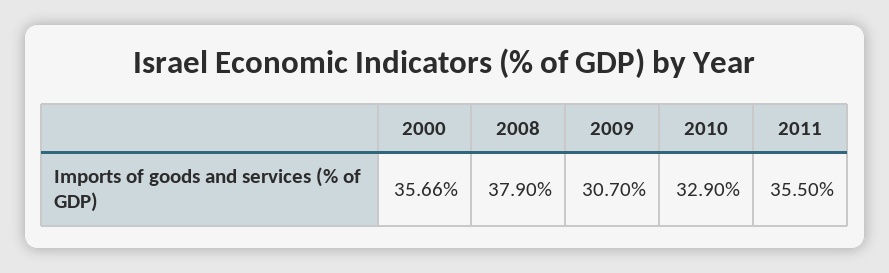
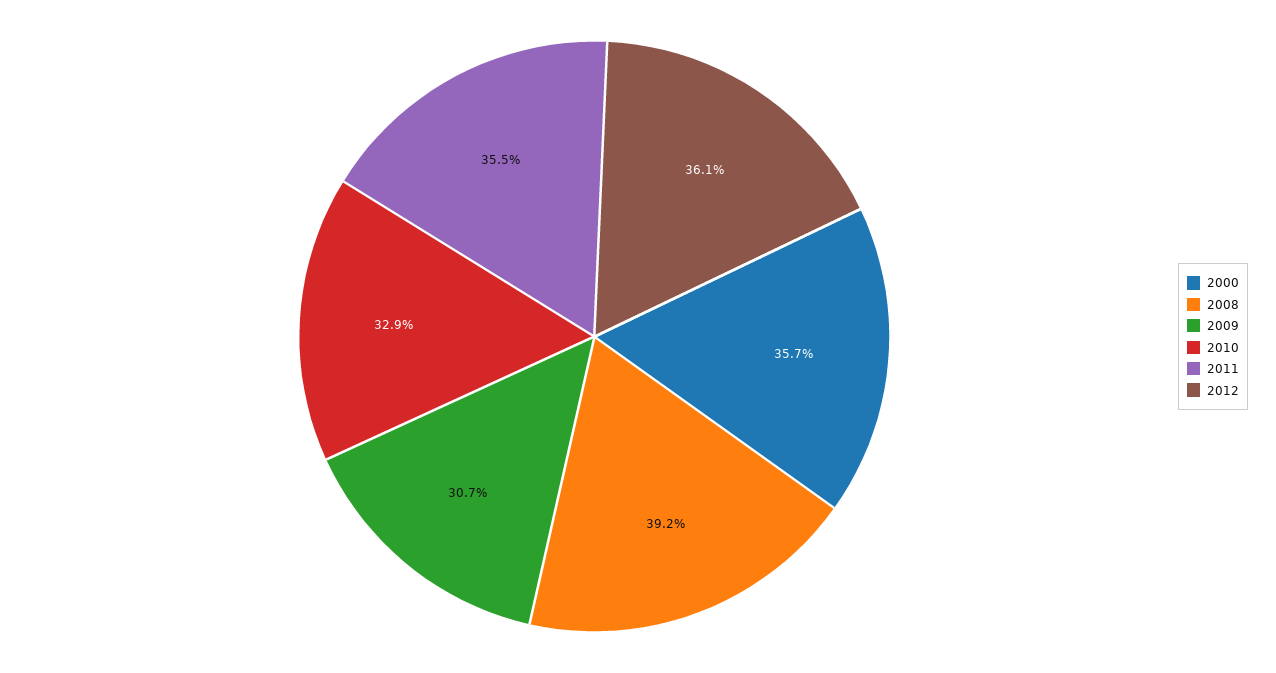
2008: 37.9 -> 39.2
2012: none -> 36.1

